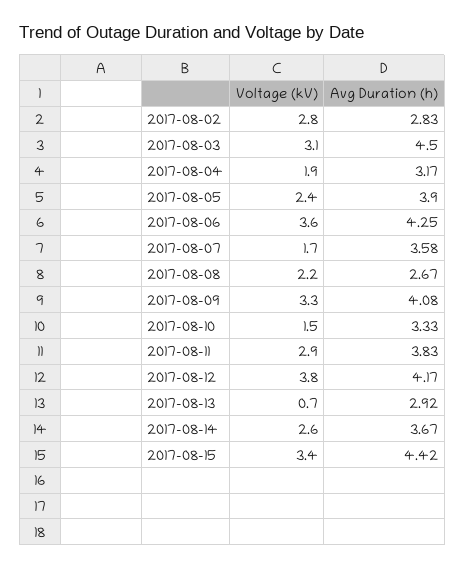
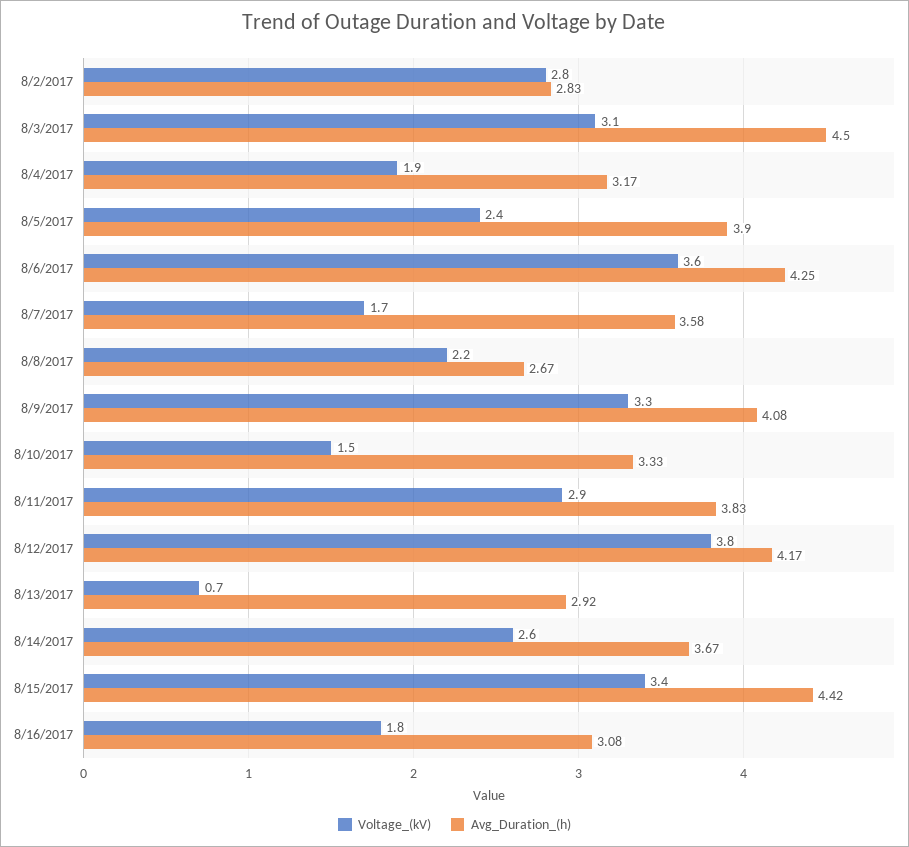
Voltage (kV), 8/16/2017: none -> 1.8
Avg Duration (h), 8/16/2017: none -> 3.08

